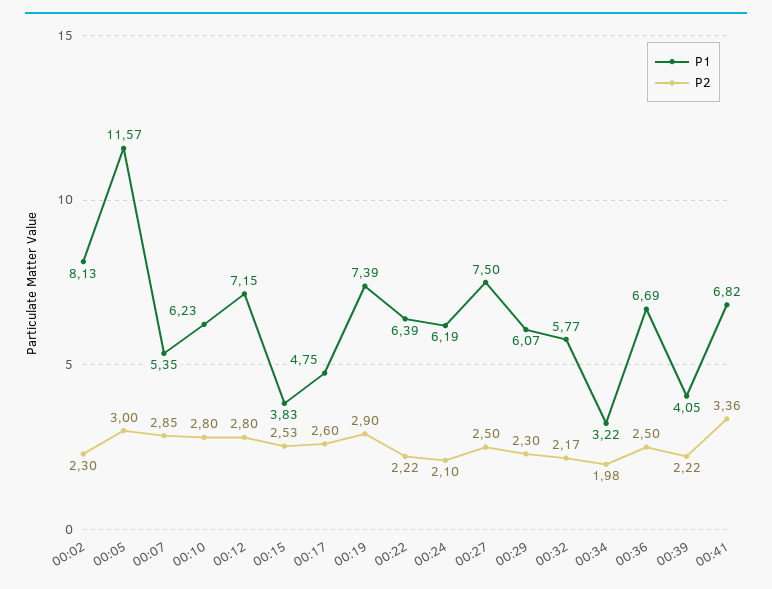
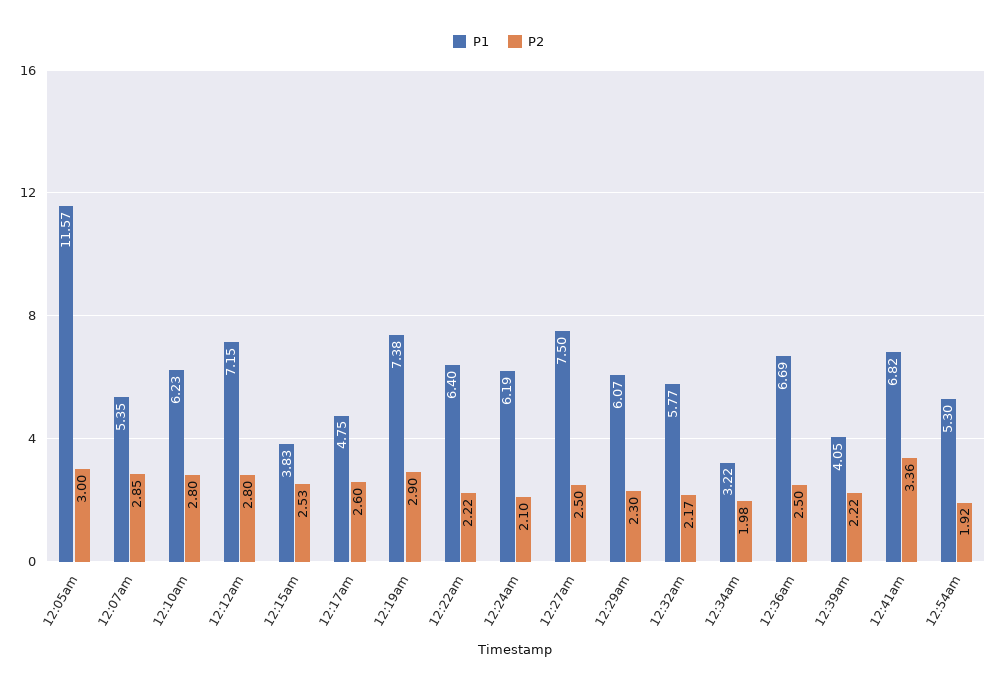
P1, 00:02: 8.13 -> none
P2, 00:02: 2.3 -> none
P1, 00:19: 7.39 -> 7.38
P1, 00:22: 6.39 -> 6.4
P1, 12:54am: none -> 5.3
P2, 12:54am: none -> 1.92

